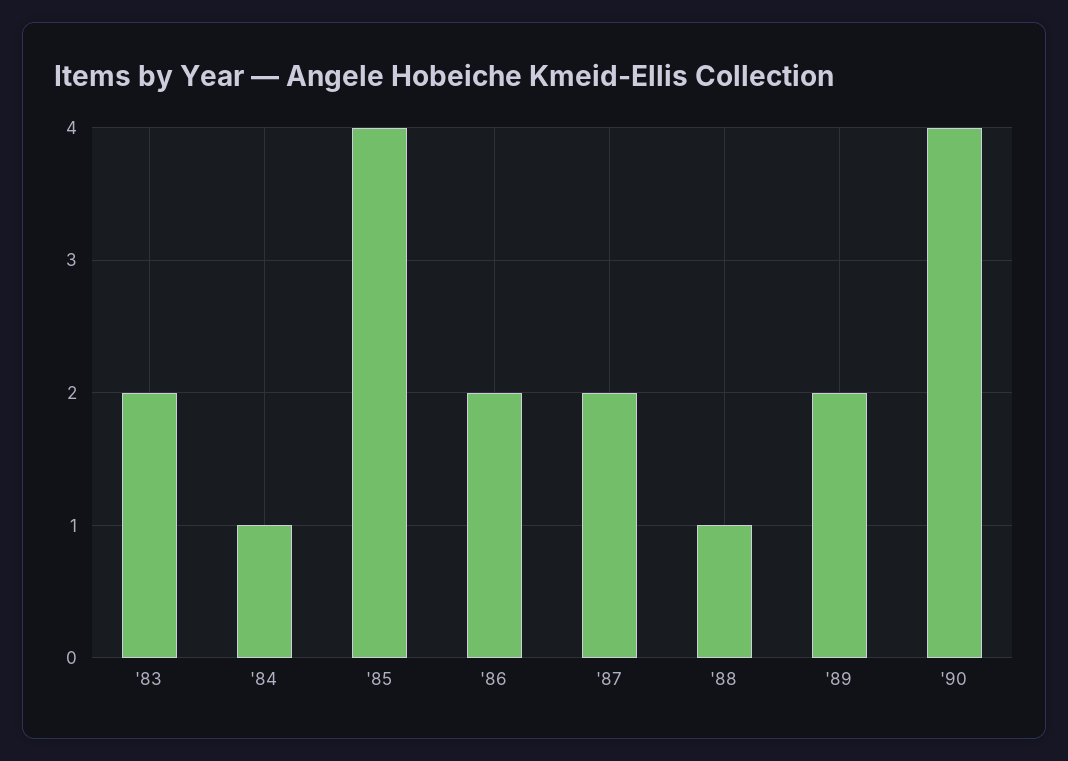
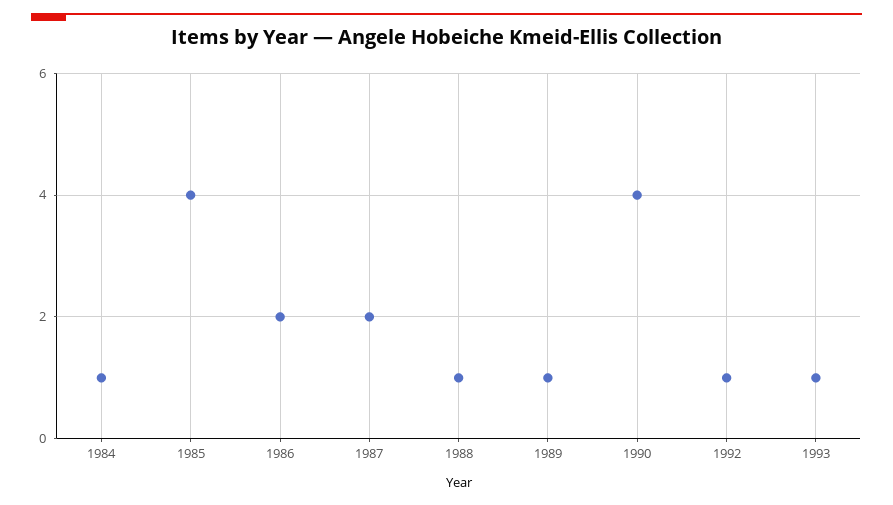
'83: 2 -> none
'89: 2 -> 1
1992: none -> 1
1993: none -> 1

